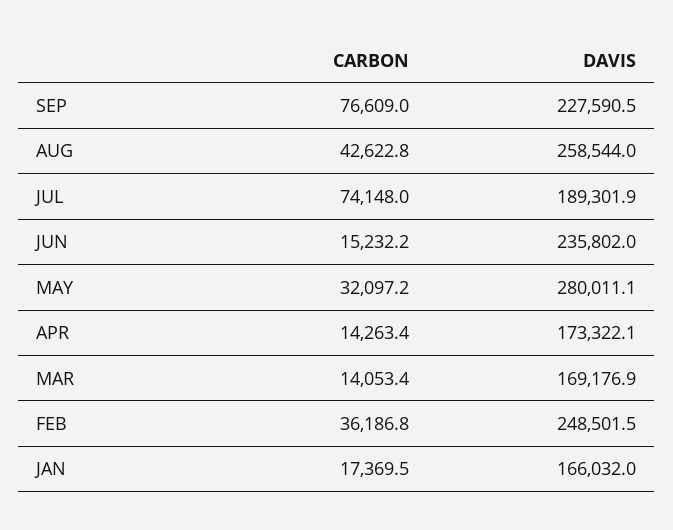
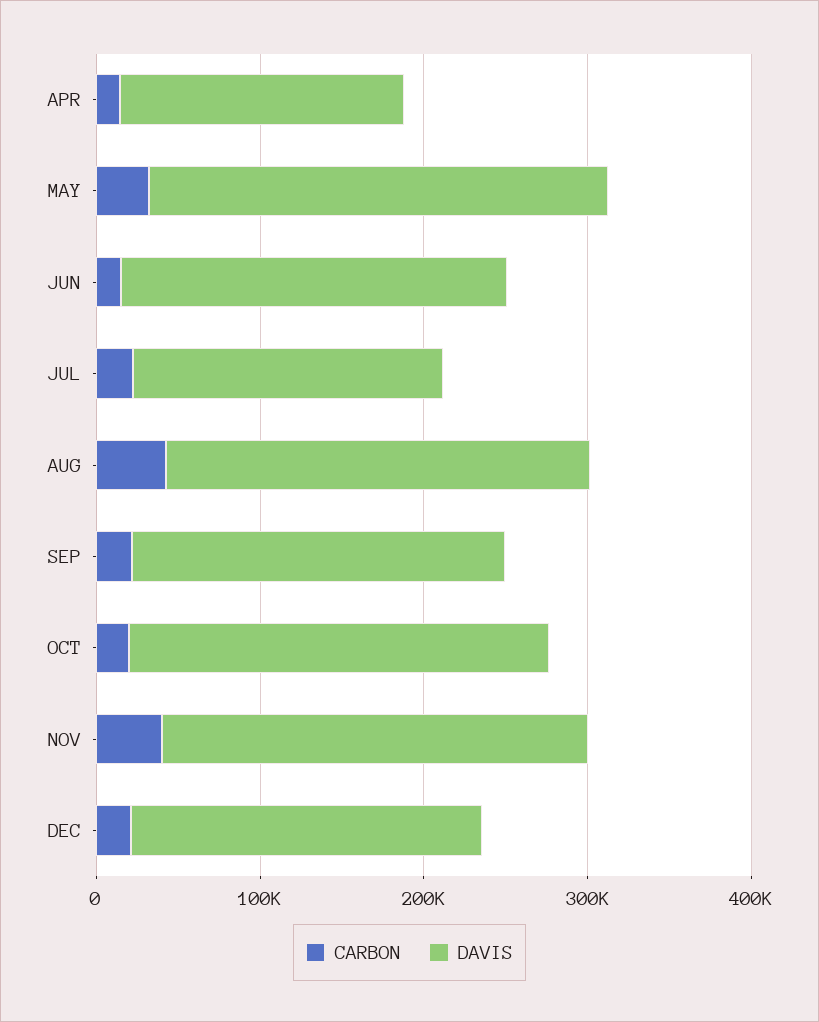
CARBON, SEP: 76609 -> 20000
CARBON, JUL: 74148 -> 20000
CARBON, MAR: 14053.4 -> none
DAVIS, MAR: 169176.9 -> none
CARBON, FEB: 36186.8 -> none
DAVIS, FEB: 248501.5 -> none
CARBON, JAN: 17369.5 -> none
DAVIS, JAN: 166032 -> none
CARBON, OCT: none -> 20000
DAVIS, OCT: none -> 260000
CARBON, NOV: none -> 40000
DAVIS, NOV: none -> 260000
CARBON, DEC: none -> 20000
DAVIS, DEC: none -> 220000

